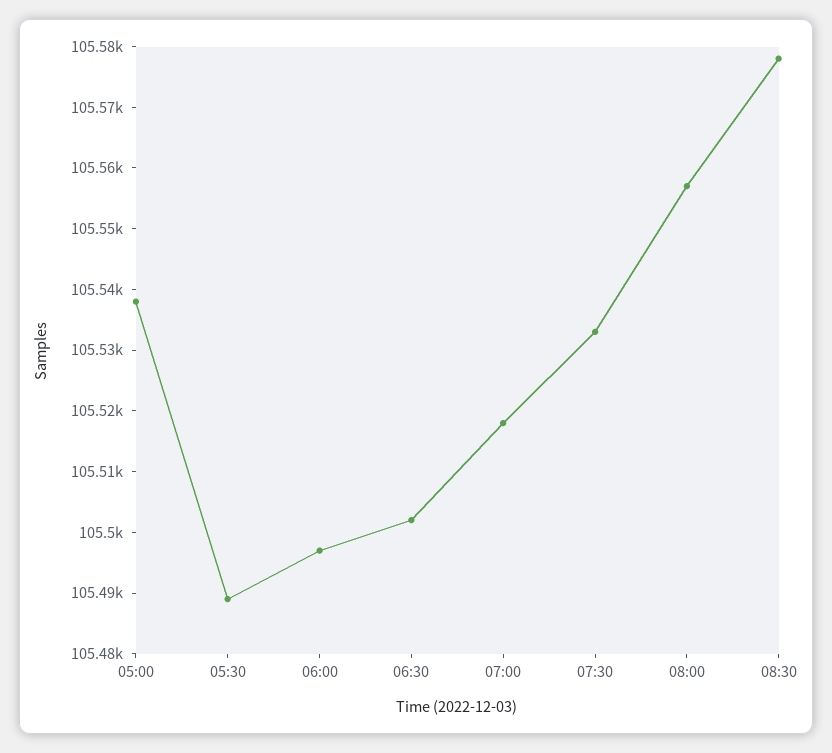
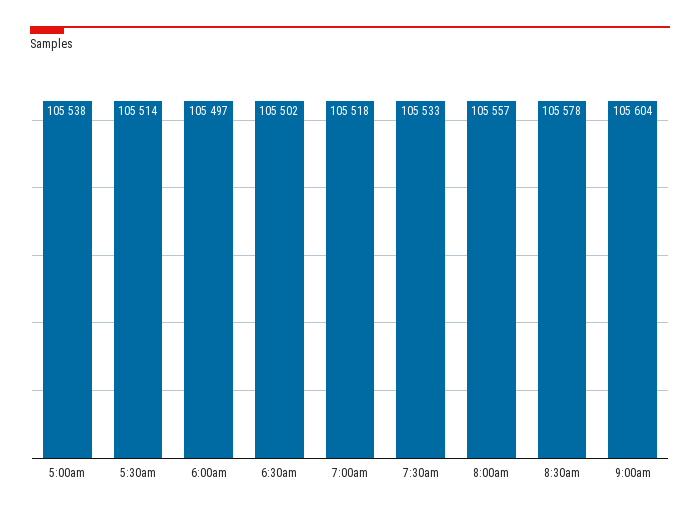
05:30: 105490 -> 105514
9:00am: none -> 105604

